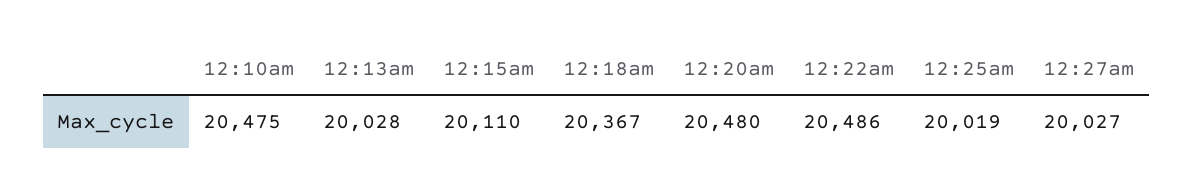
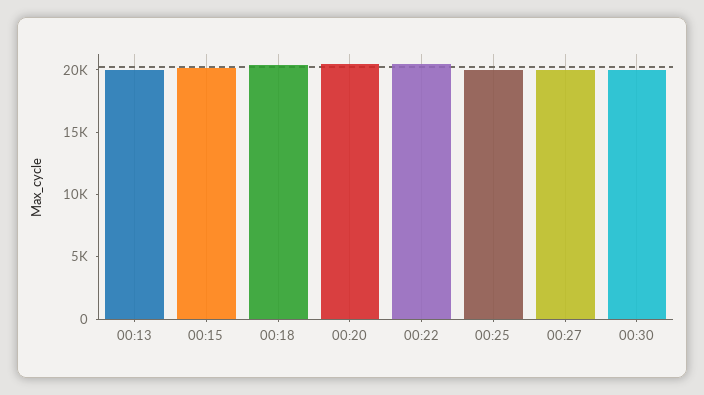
12:10am: 20475 -> none
00:30: none -> 20000

